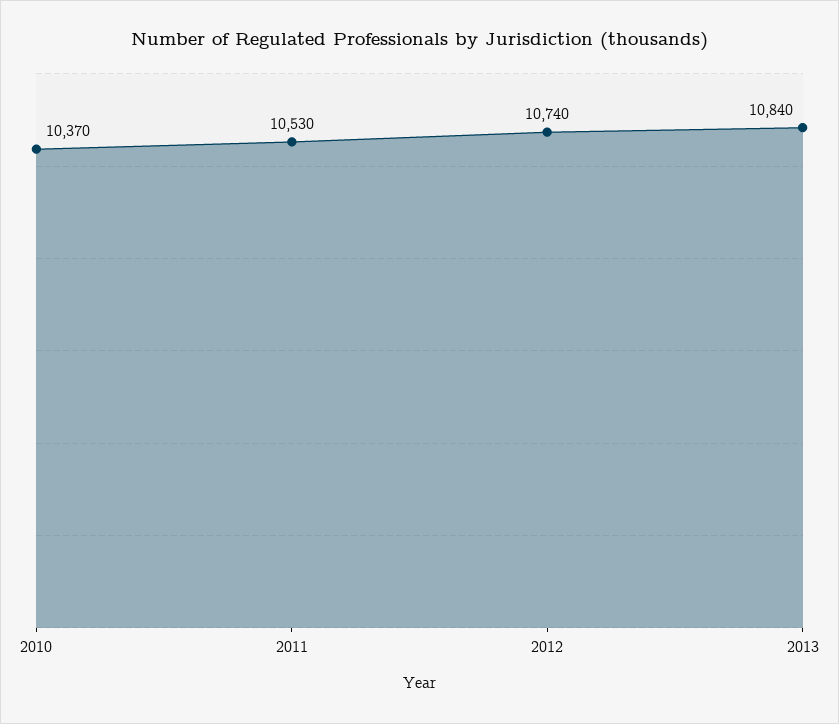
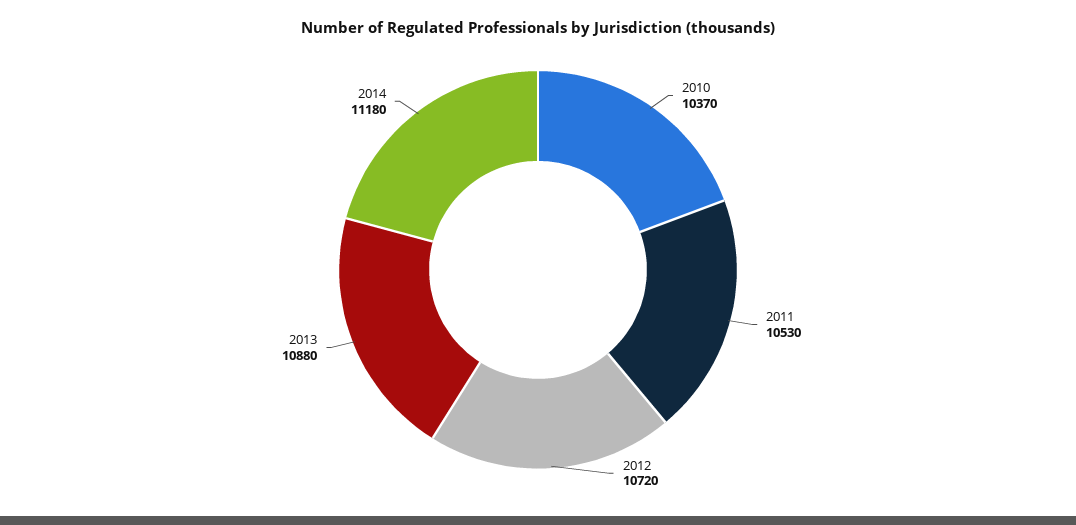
2012: 10740 -> 10720
2013: 10840 -> 10880
2014: none -> 11180

